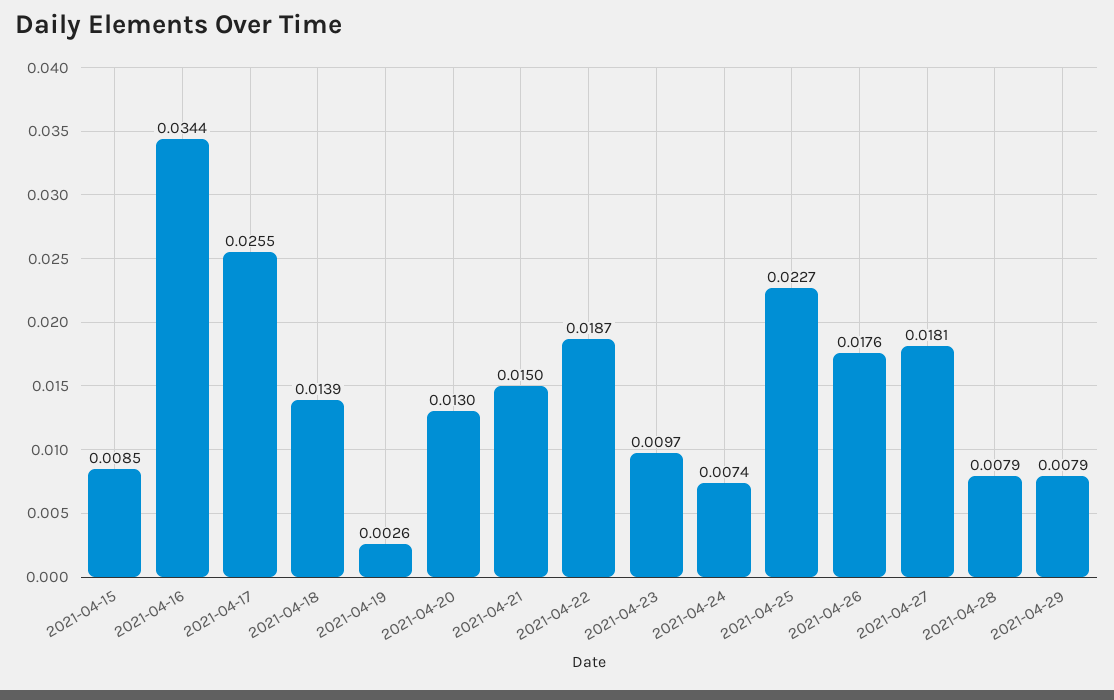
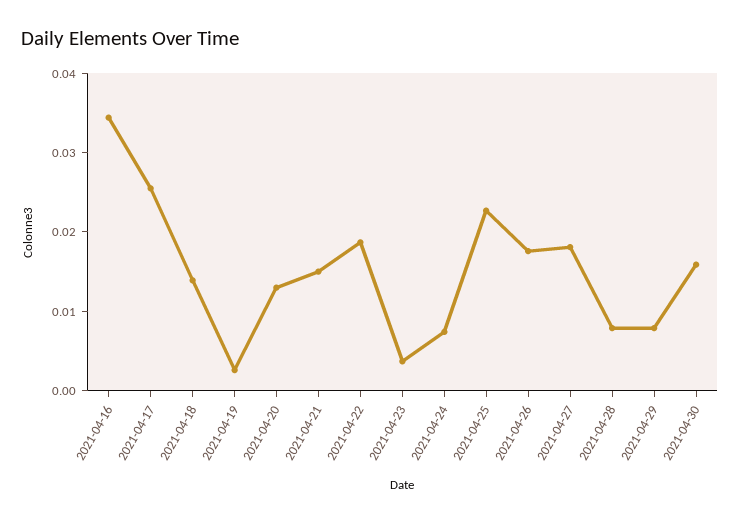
2021-04-15: 0.0085 -> none
2021-04-23: 0.0097 -> 0.004
2021-04-30: none -> 0.016

